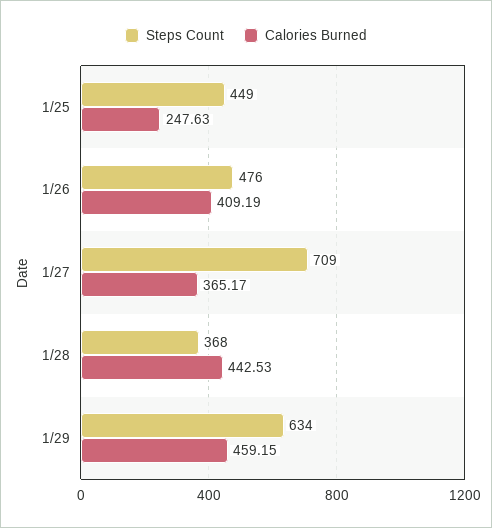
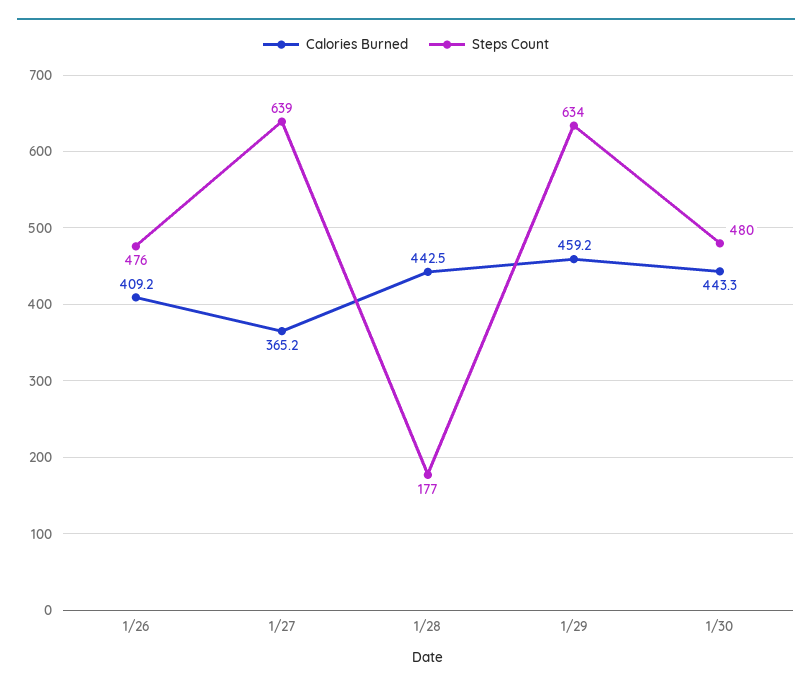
Steps Count, 1/25: 449 -> none
Calories Burned, 1/25: 247.63 -> none
Steps Count, 1/27: 709 -> 639
Steps Count, 1/28: 368 -> 177
Calories Burned, 1/30: none -> 443.3
Steps Count, 1/30: none -> 480

